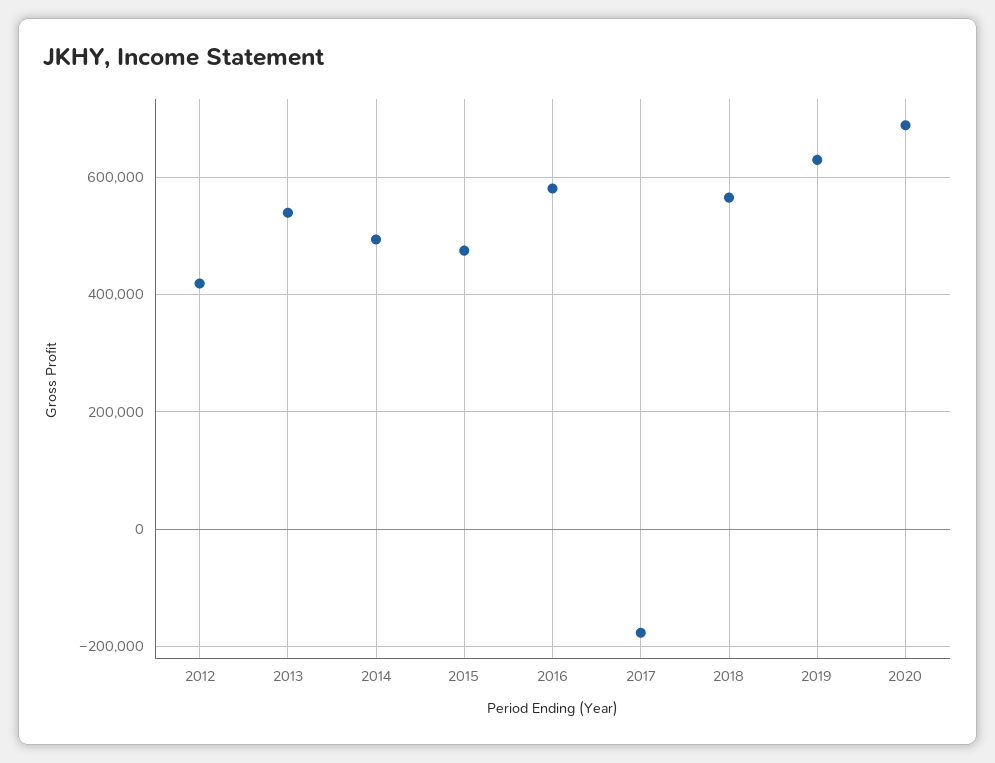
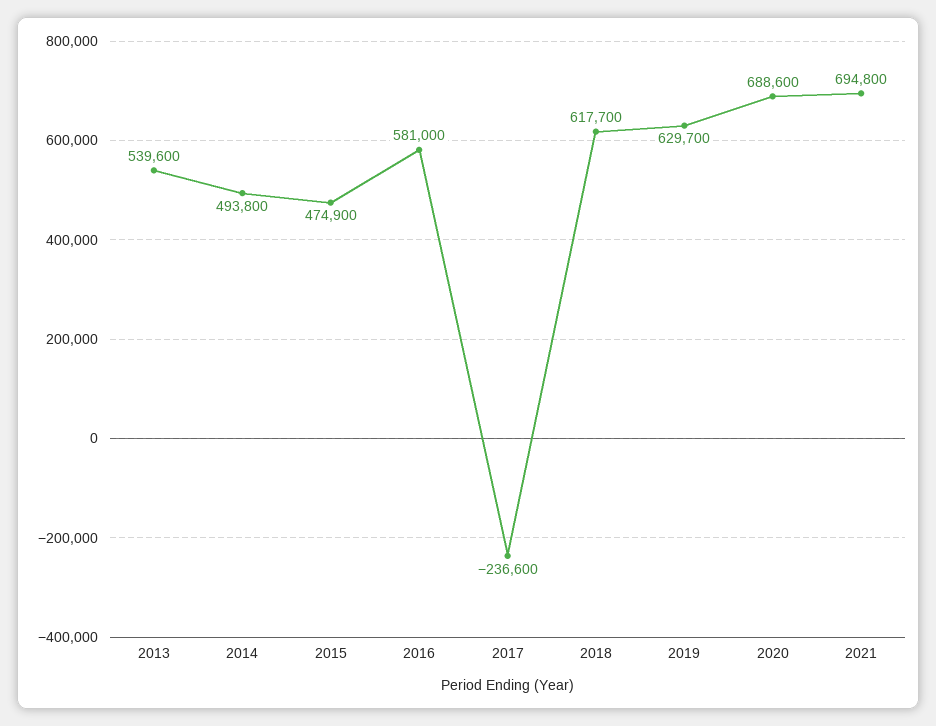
2012: 420000 -> none
2017: -180000 -> -236600
2018: 560000 -> 617700
2021: none -> 694800

